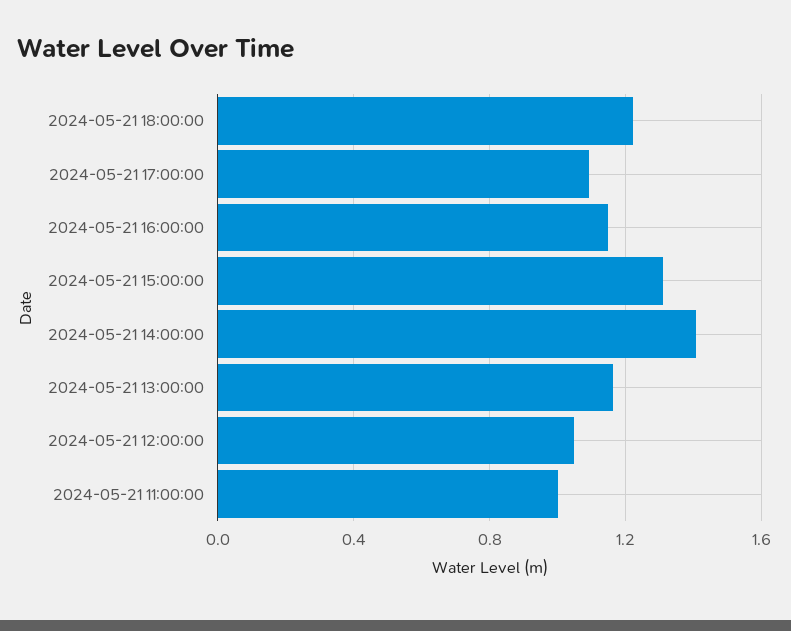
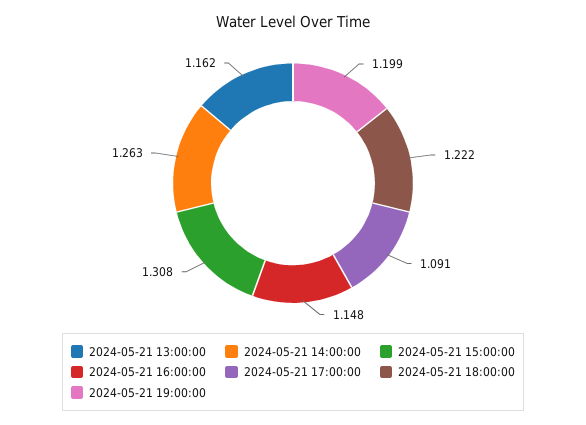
2024-05-21 14:00:00: 1.4 -> 1.263
2024-05-21 12:00:00: 1.05 -> none
2024-05-21 11:00:00: 1 -> none
2024-05-21 19:00:00: none -> 1.199

